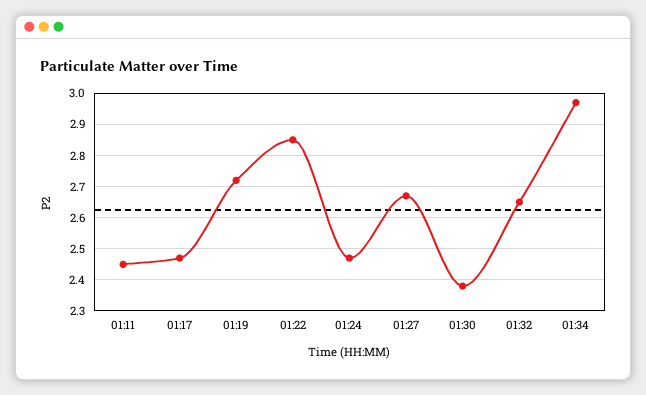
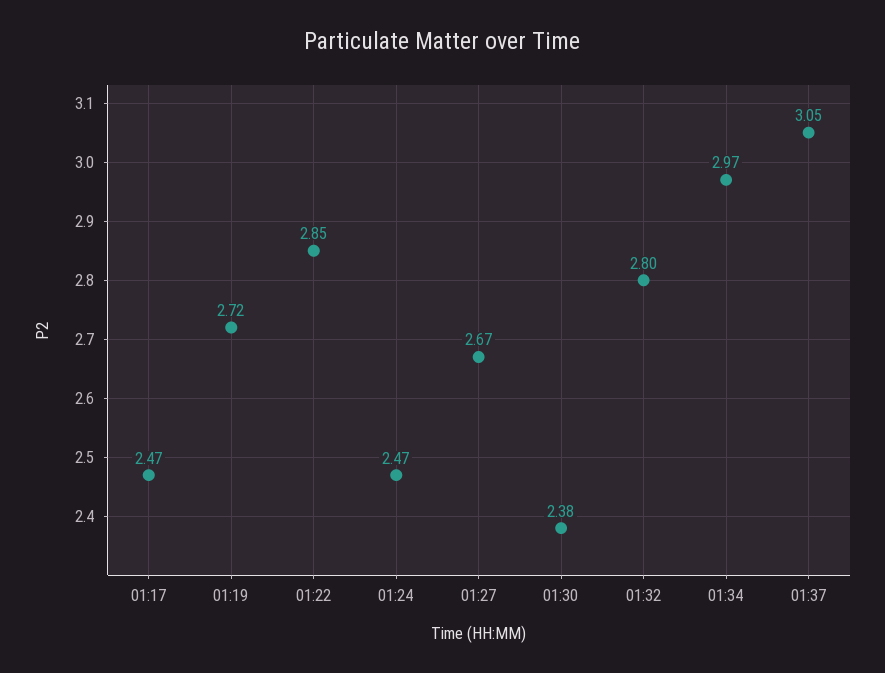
01:11: 2.45 -> none
01:32: 2.65 -> 2.8
01:37: none -> 3.05

